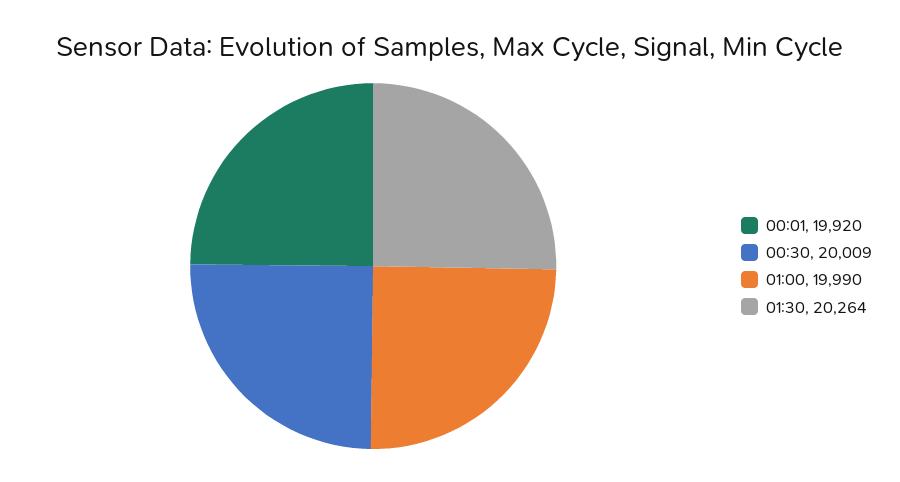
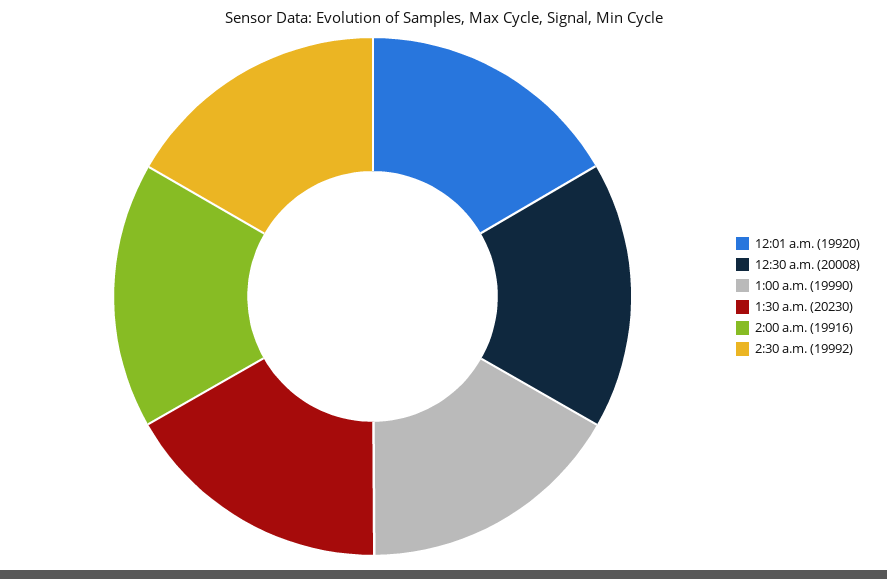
00:30: 20009 -> 20008
01:30: 20264 -> 20230
2:00 a.m.: none -> 19916
2:30 a.m.: none -> 19992

